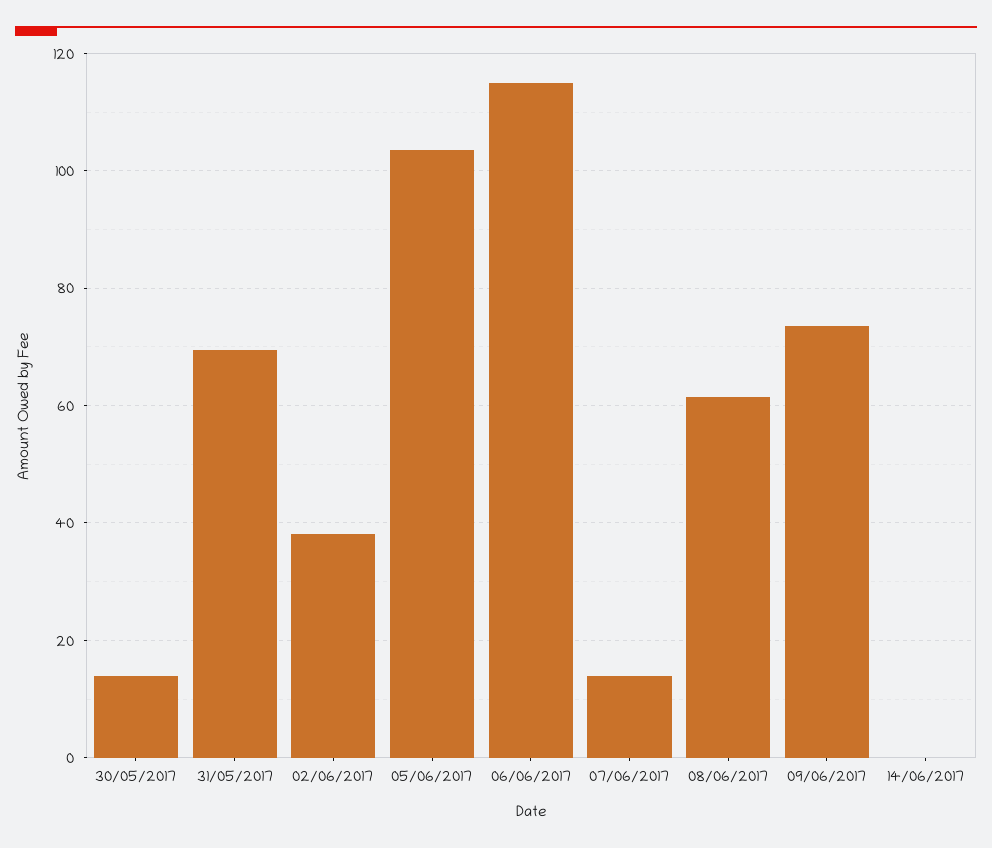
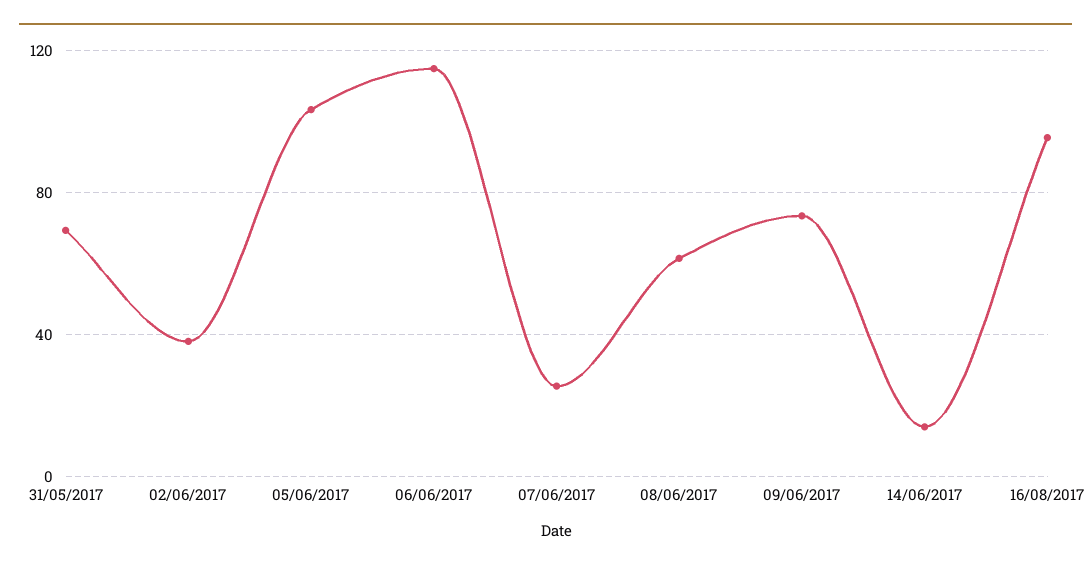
30/05/2017: 14 -> none
07/06/2017: 14 -> 25
14/06/2017: 0 -> 15
16/08/2017: none -> 95

